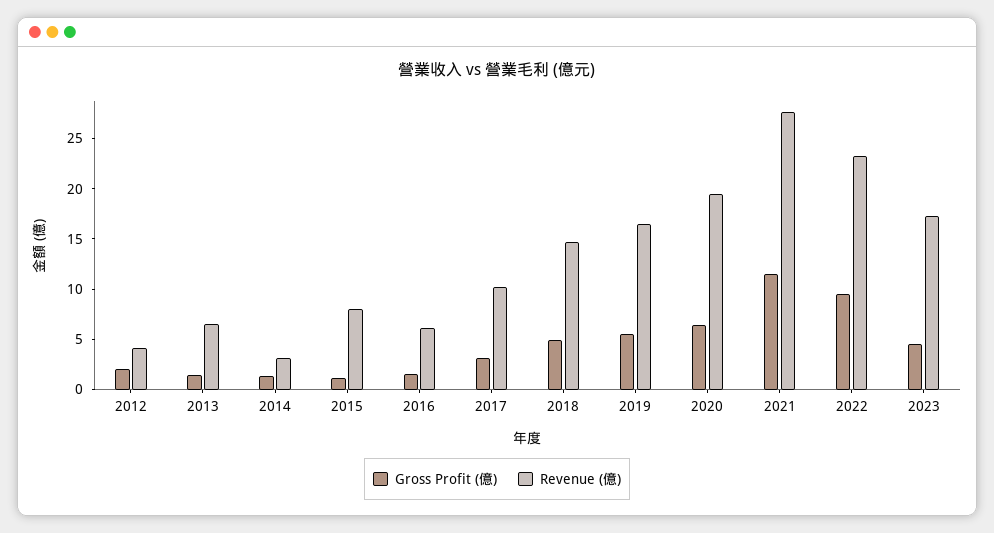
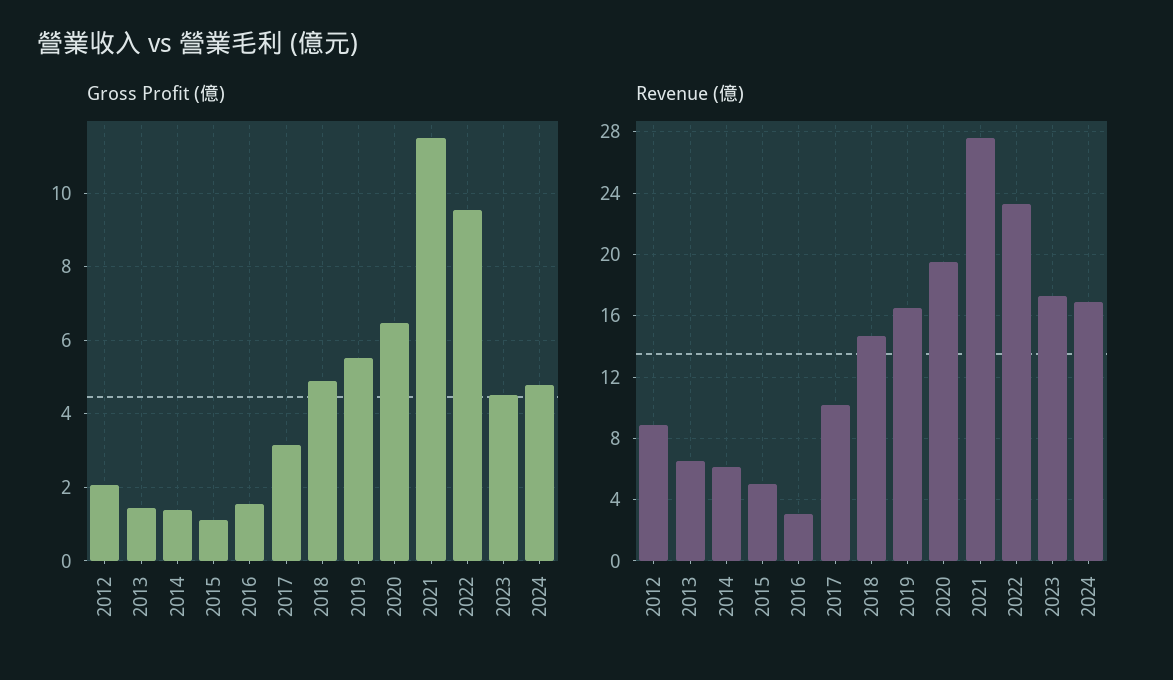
Revenue (億), 2012: 4 -> 9
Revenue (億), 2014: 3 -> 6
Revenue (億), 2015: 8 -> 5
Revenue (億), 2016: 6 -> 3
Gross Profit (億), 2024: none -> 4.8
Revenue (億), 2024: none -> 17

